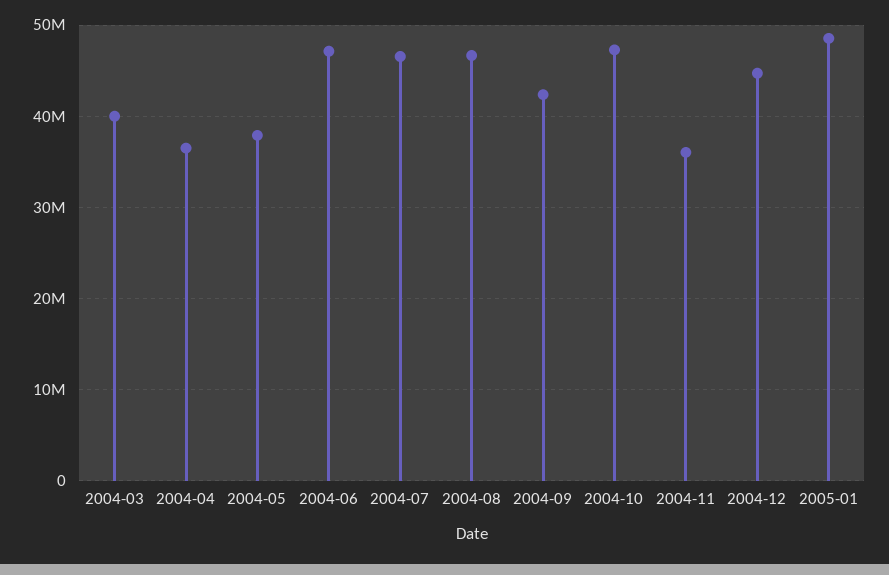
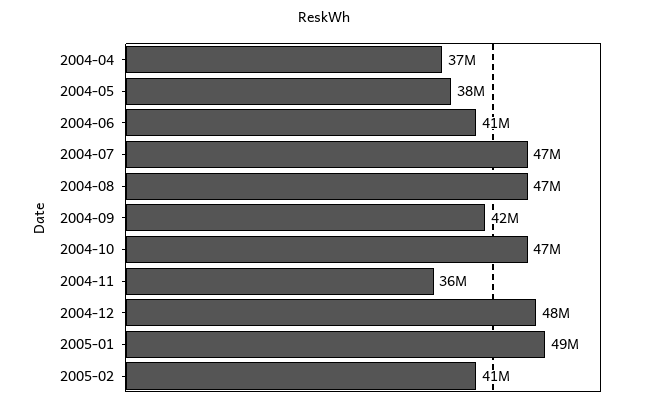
2004-03: 40000000 -> none
2004-06: 47000000 -> 41000000
2004-12: 45000000 -> 48000000
2005-02: none -> 41000000

